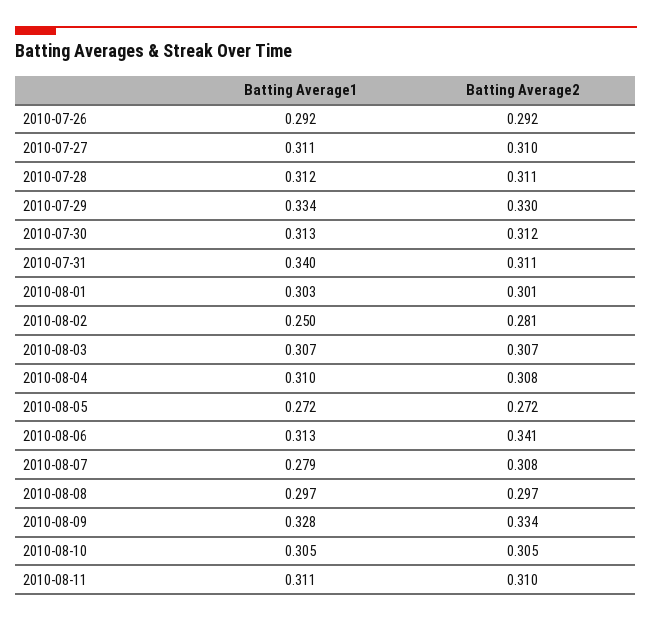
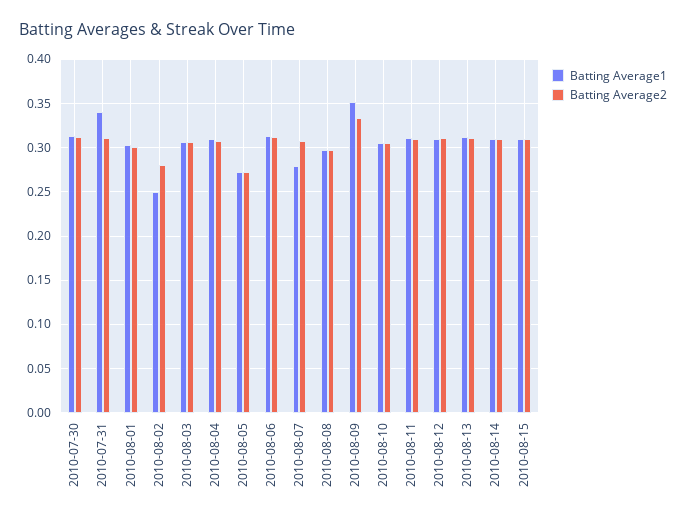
Batting Average1, 2010-07-26: 0.292 -> none
Batting Average2, 2010-07-26: 0.292 -> none
Batting Average1, 2010-07-27: 0.311 -> none
Batting Average2, 2010-07-27: 0.31 -> none
Batting Average1, 2010-07-28: 0.312 -> none
Batting Average2, 2010-07-28: 0.311 -> none
Batting Average1, 2010-07-29: 0.334 -> none
Batting Average2, 2010-07-29: 0.33 -> none
Batting Average2, 2010-08-06: 0.341 -> 0.31
Batting Average1, 2010-08-09: 0.328 -> 0.35
Batting Average1, 2010-08-12: none -> 0.31
Batting Average2, 2010-08-12: none -> 0.31
Batting Average1, 2010-08-13: none -> 0.31
Batting Average2, 2010-08-13: none -> 0.31
Batting Average1, 2010-08-14: none -> 0.31
Batting Average2, 2010-08-14: none -> 0.31
Batting Average1, 2010-08-15: none -> 0.31
Batting Average2, 2010-08-15: none -> 0.31

